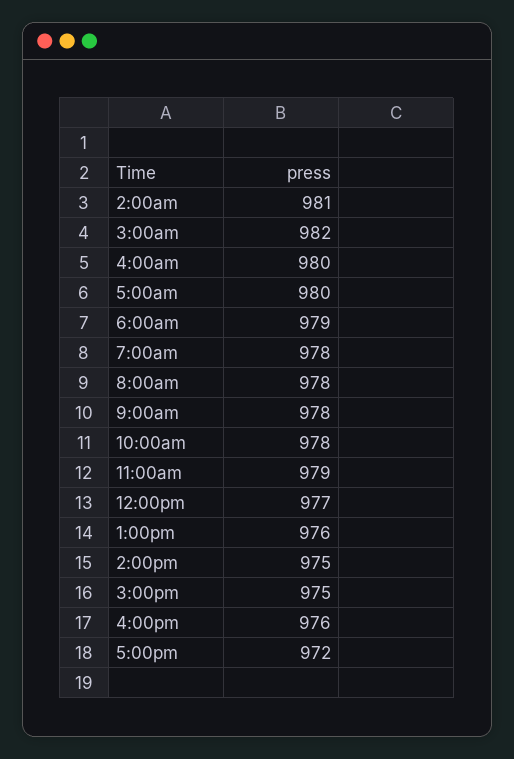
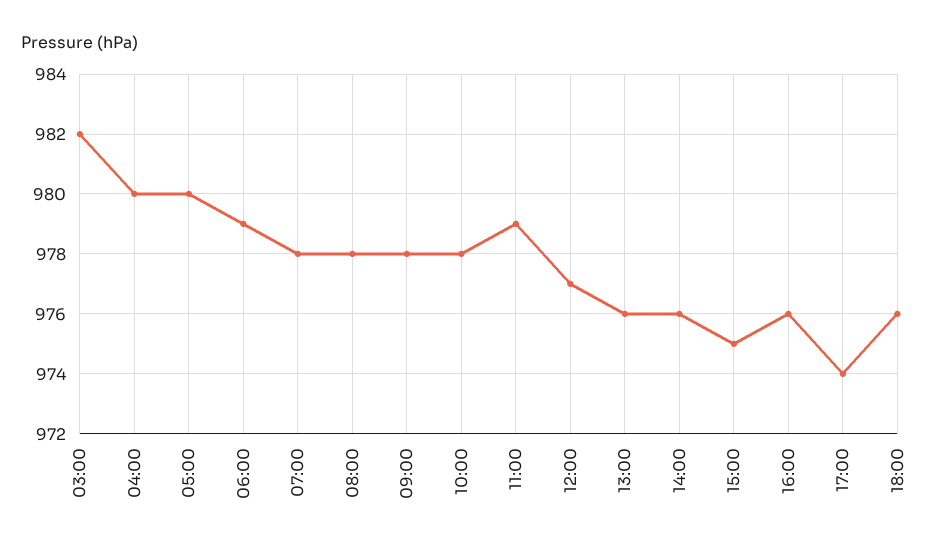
2:00am: 981 -> none
2:00pm: 975 -> 976
5:00pm: 972 -> 974
18:00: none -> 976

